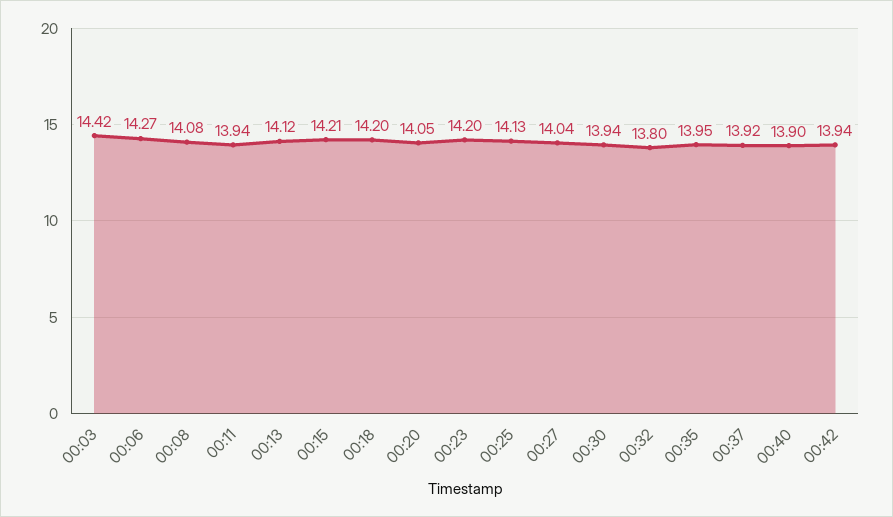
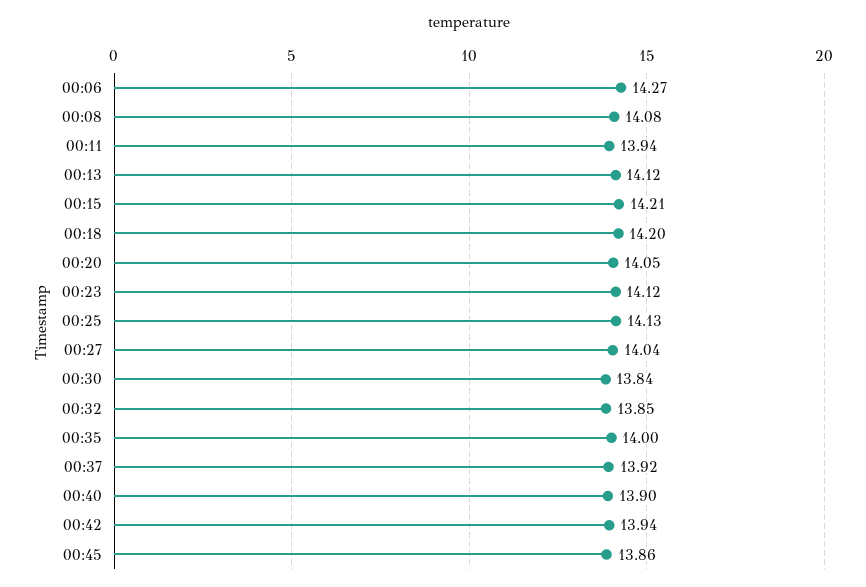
00:03: 14.42 -> none
00:23: 14.2 -> 14.12
00:30: 13.94 -> 13.84
00:32: 13.8 -> 13.85
00:35: 13.95 -> 14
00:45: none -> 13.86

